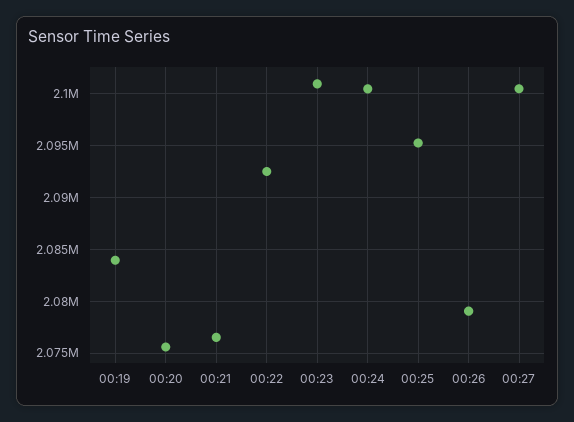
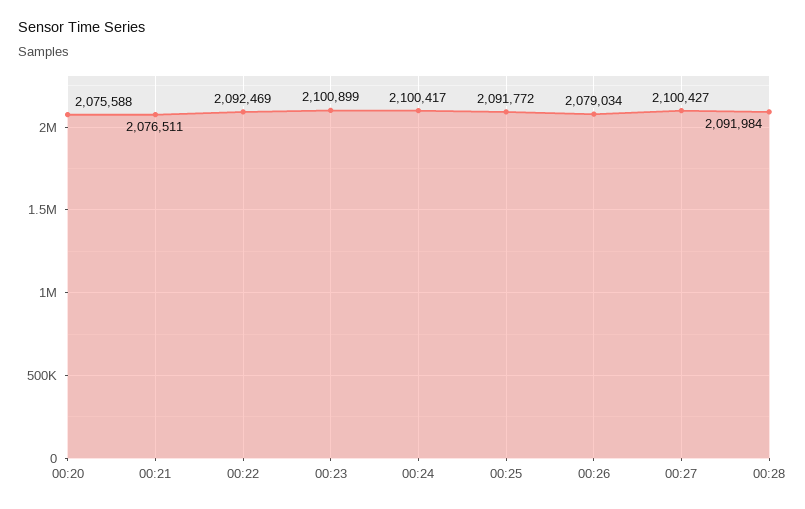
00:19: 2084000 -> none
00:25: 2095000 -> 2091772
00:28: none -> 2091984

